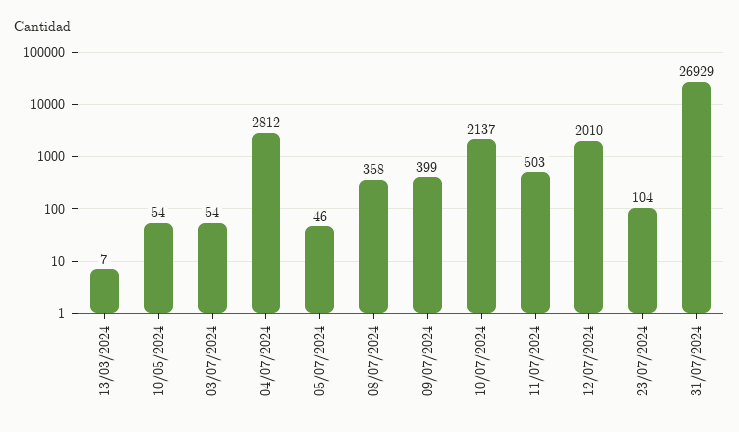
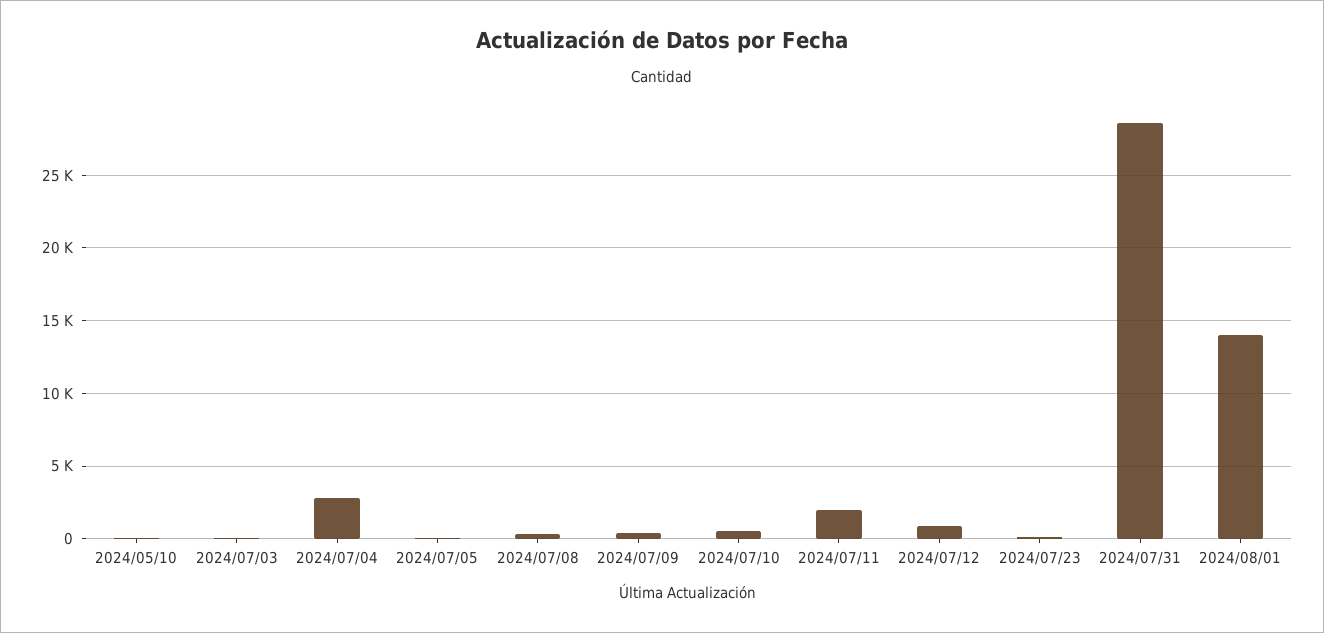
13/03/2024: 7 -> none
10/07/2024: 2137 -> 500
11/07/2024: 503 -> 2000
12/07/2024: 2010 -> 1000
31/07/2024: 26929 -> 28500
2024/08/01: none -> 14000

